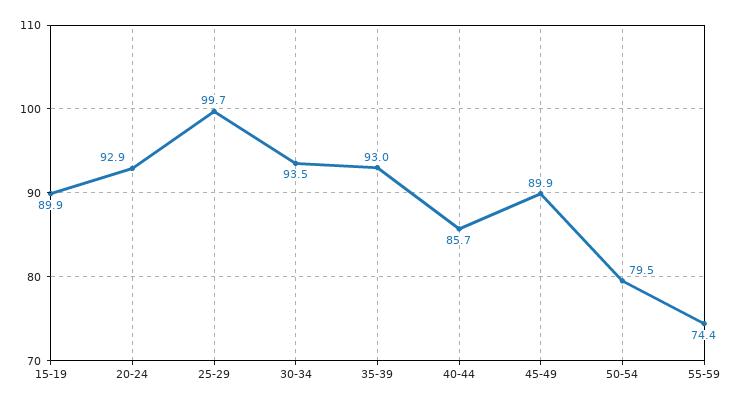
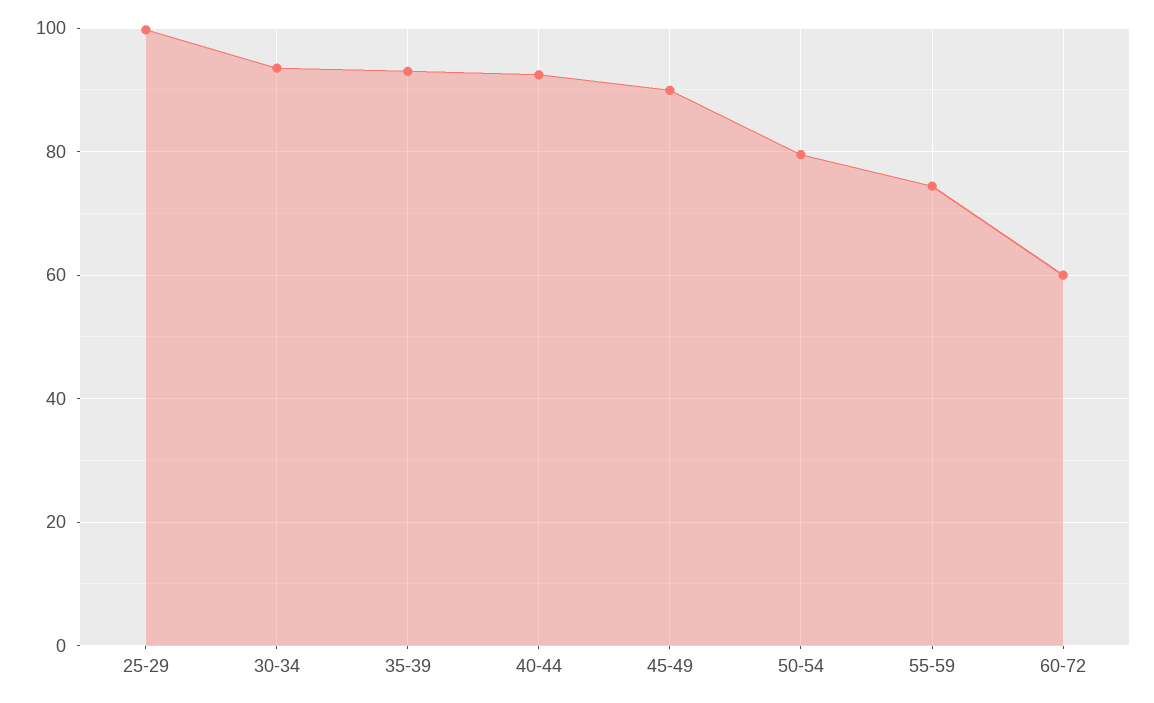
15-19: 89.9 -> none
20-24: 92.9 -> none
40-44: 85.7 -> 92
60-72: none -> 60

